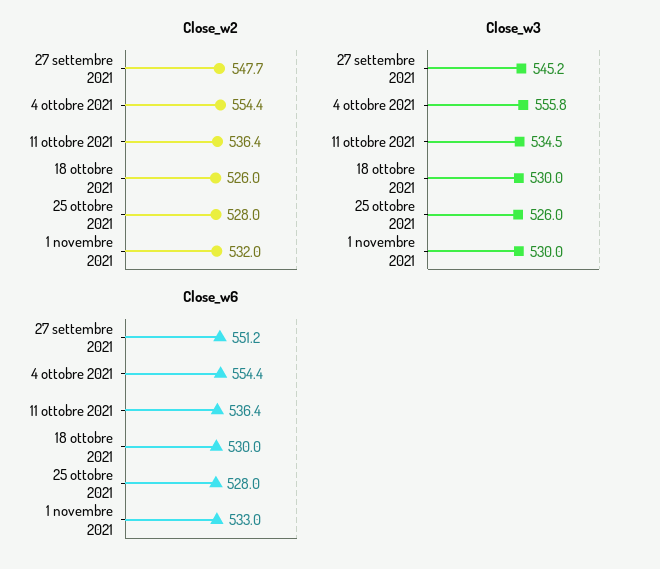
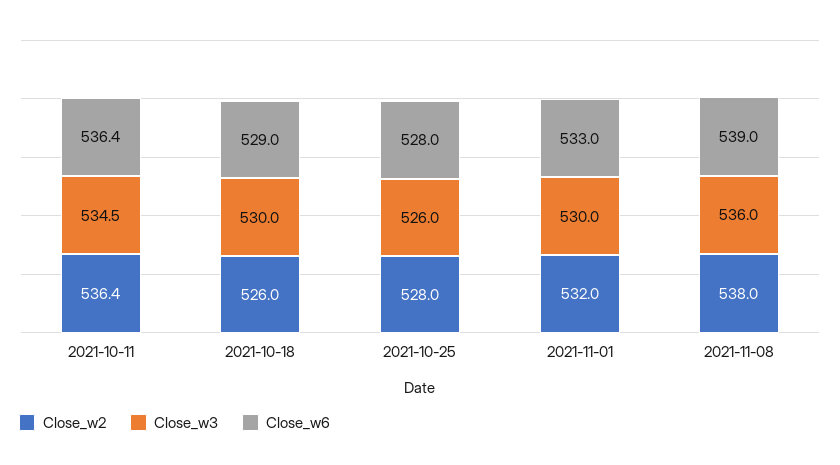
Close_w2, 27 settembre 2021: 547.7 -> none
Close_w2, 4 ottobre 2021: 554.4 -> none
Close_w3, 27 settembre 2021: 545.2 -> none
Close_w3, 4 ottobre 2021: 555.8 -> none
Close_w6, 27 settembre 2021: 551.2 -> none
Close_w6, 4 ottobre 2021: 554.4 -> none
Close_w6, 18 ottobre 2021: 530 -> 529
Close_w2, 2021-11-08: none -> 538
Close_w3, 2021-11-08: none -> 536
Close_w6, 2021-11-08: none -> 539

